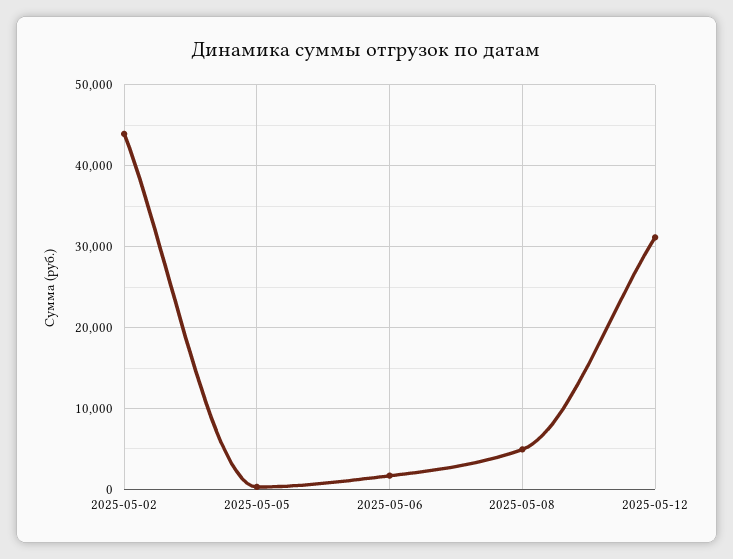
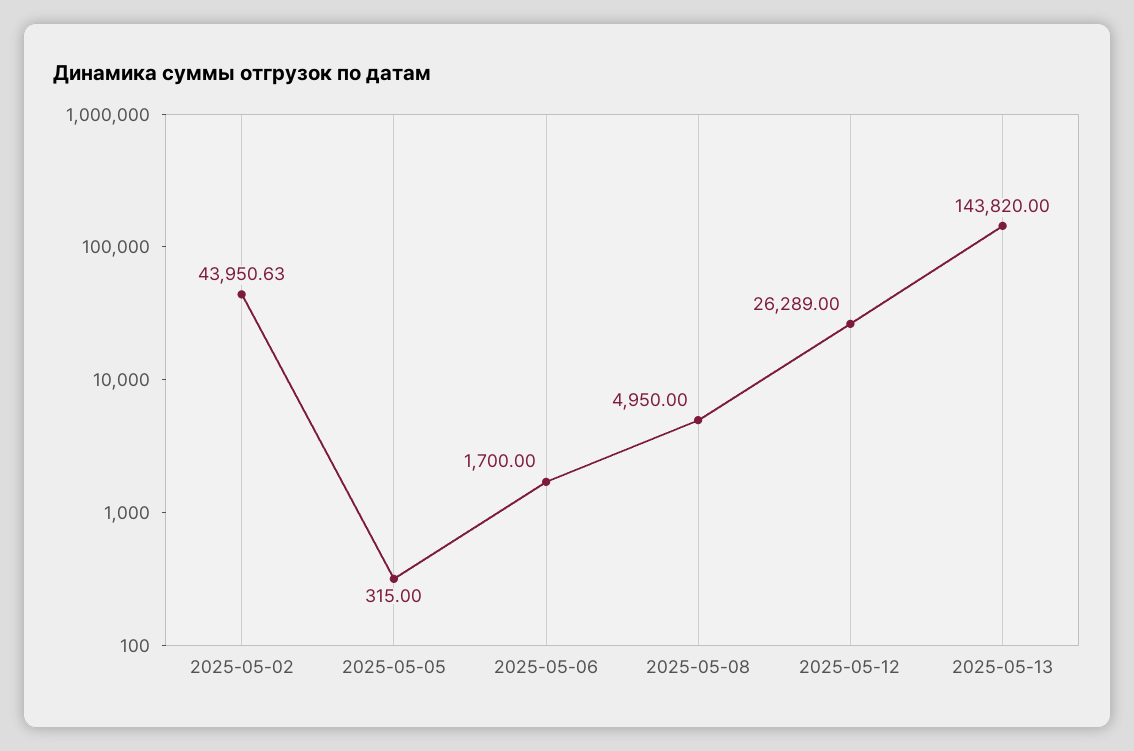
2025-05-12: 31000 -> 26289
2025-05-13: none -> 143820

